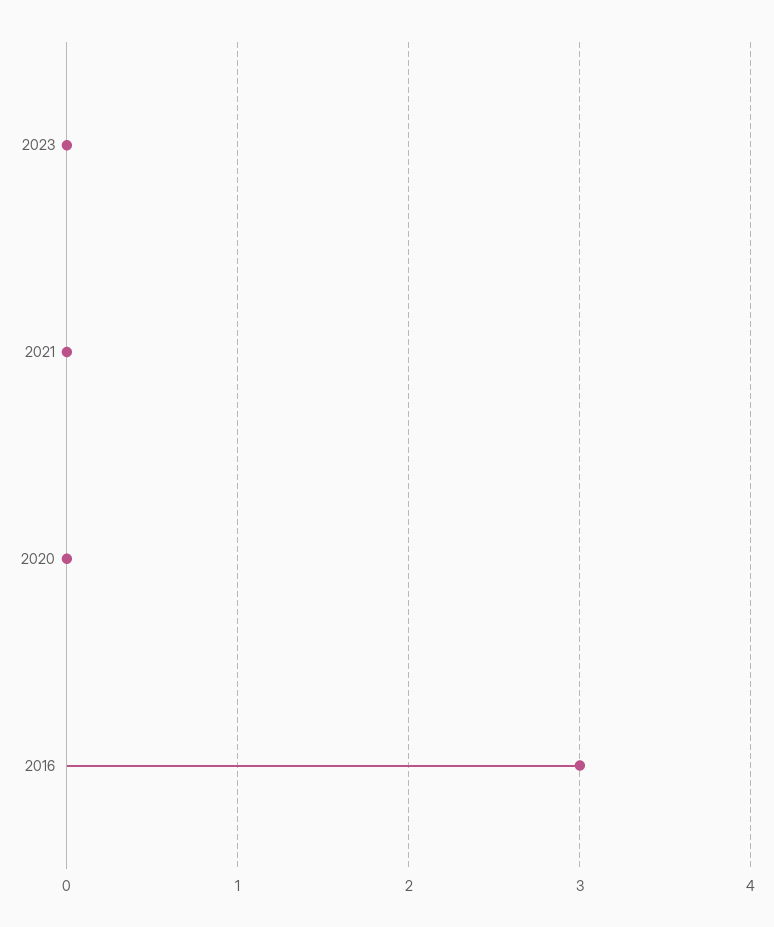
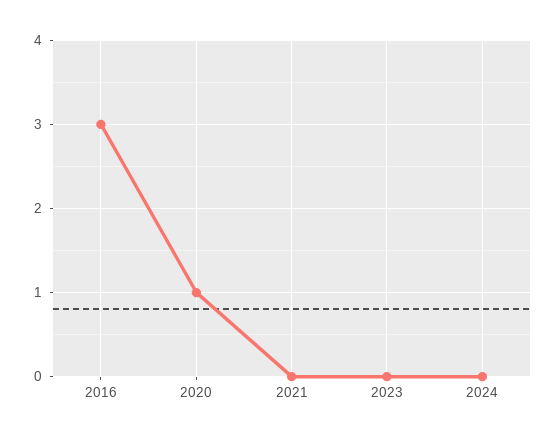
2020: 0 -> 1
2024: none -> 0

